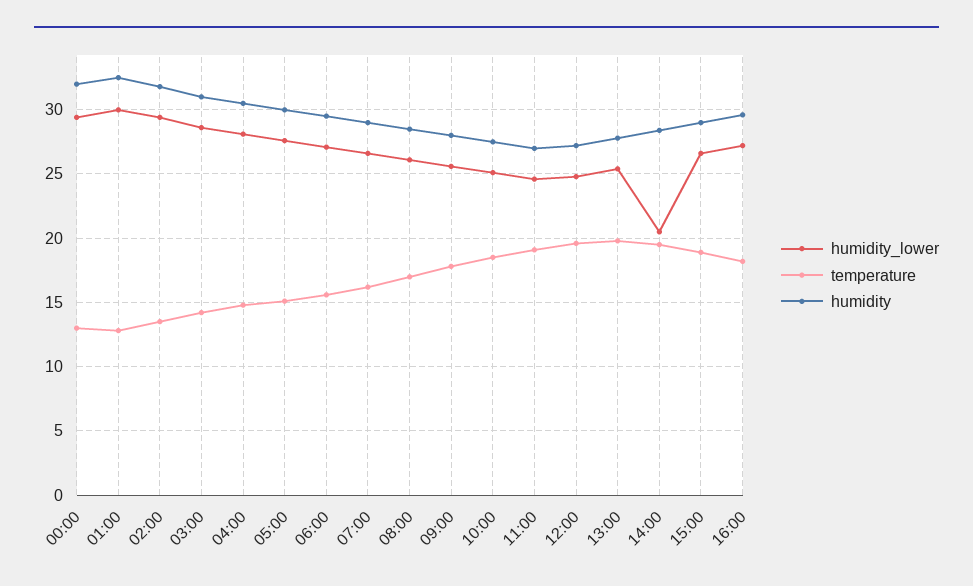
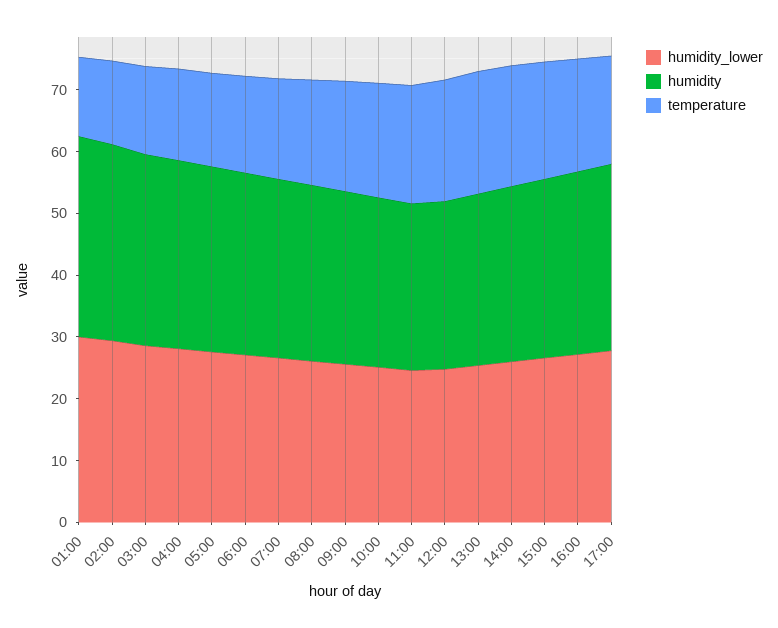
humidity_lower, 00:00: 29.5 -> none
temperature, 00:00: 13 -> none
humidity, 00:00: 32 -> none
humidity_lower, 14:00: 20.5 -> 26
humidity_lower, 17:00: none -> 28
humidity, 17:00: none -> 30
temperature, 17:00: none -> 18

